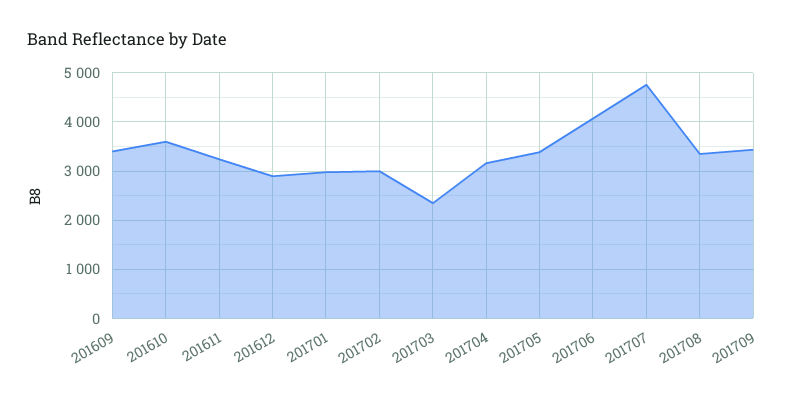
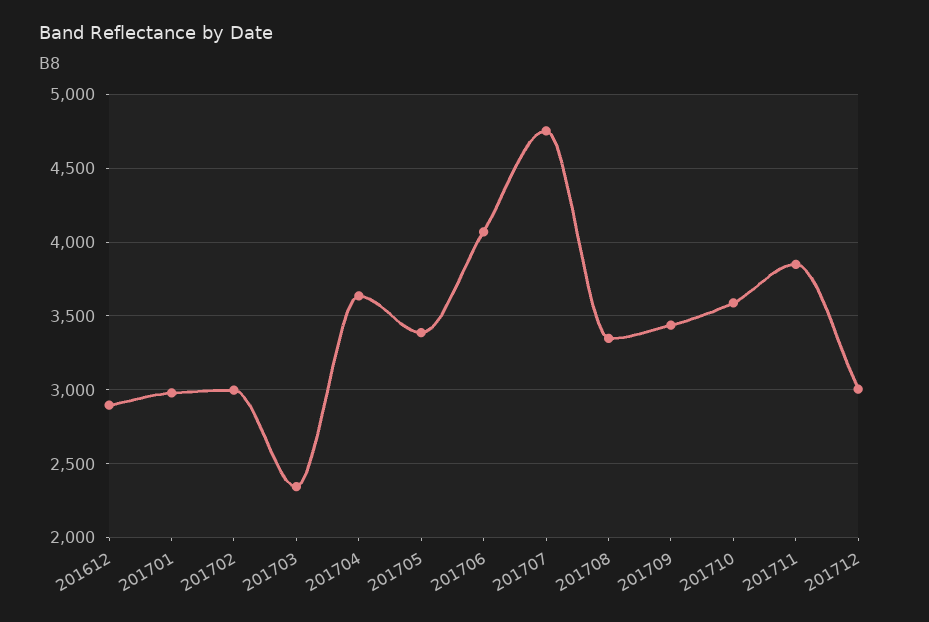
201609: 3400 -> none
201610: 3600 -> none
201611: 3200 -> none
201704: 3200 -> 3650
201710: none -> 3600
201711: none -> 3850
201712: none -> 3000

